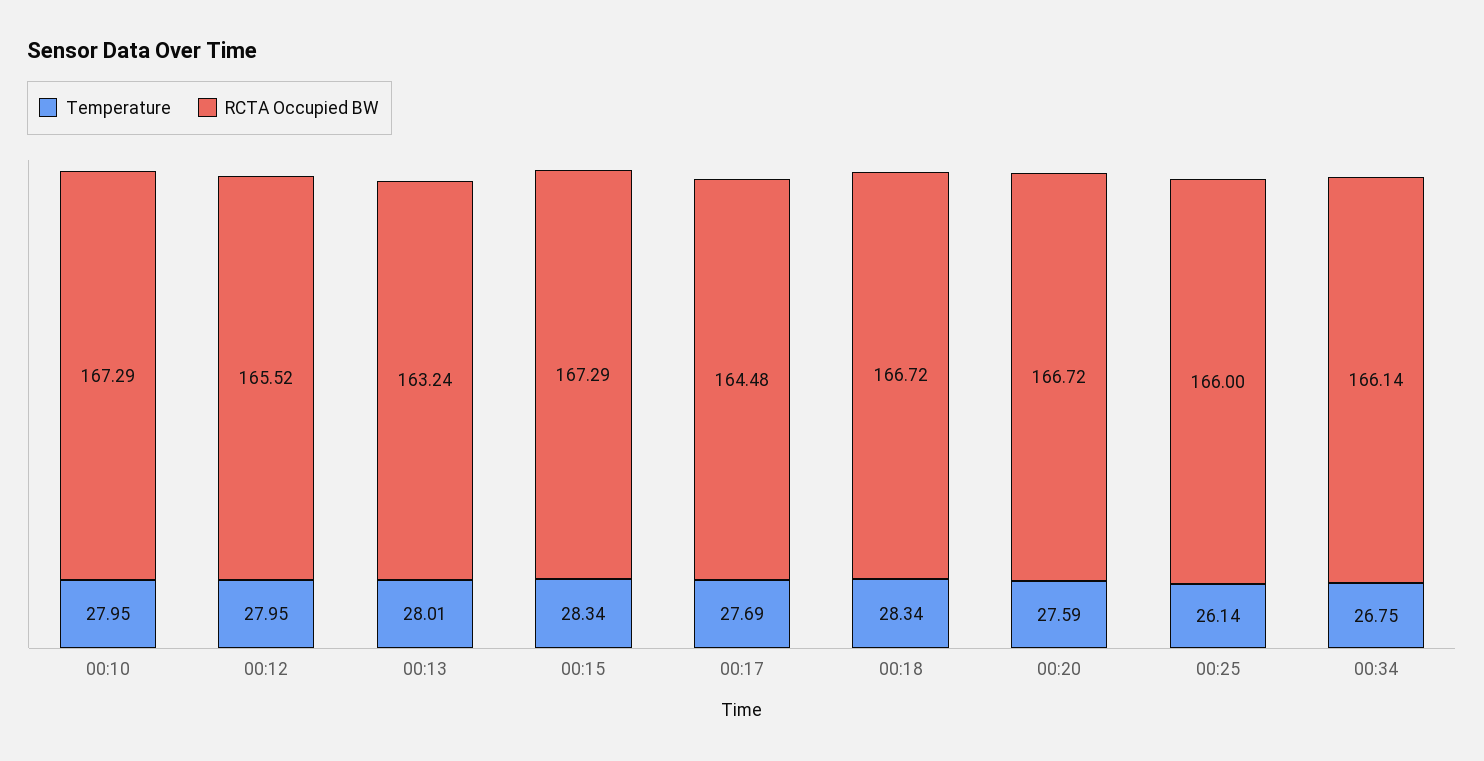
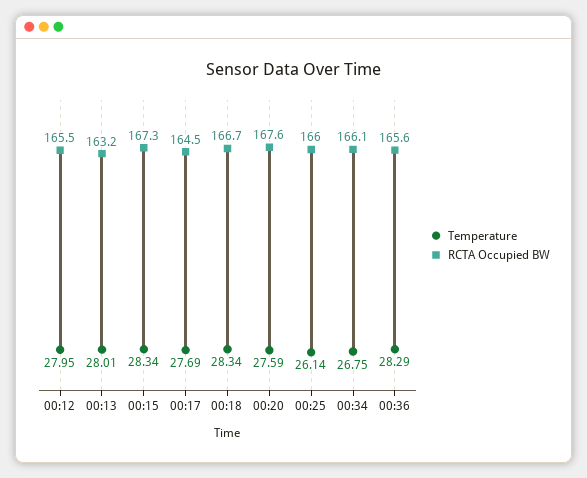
Temperature, 00:10: 27.95 -> none
RCTA Occupied BW, 00:10: 167.29 -> none
RCTA Occupied BW, 00:20: 166.72 -> 167.6
Temperature, 00:36: none -> 28.29
RCTA Occupied BW, 00:36: none -> 165.6

